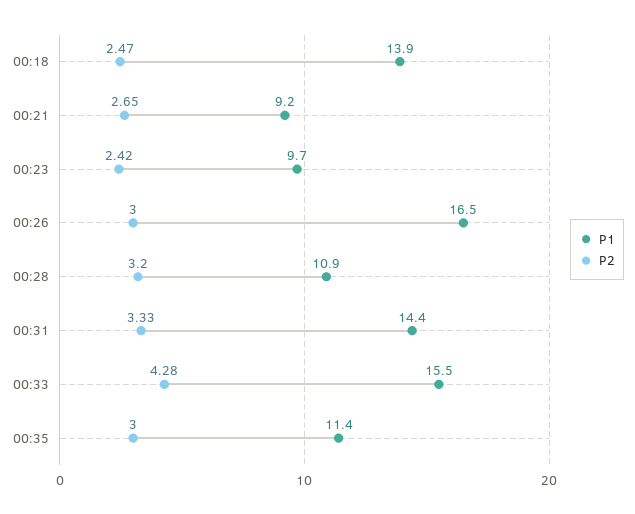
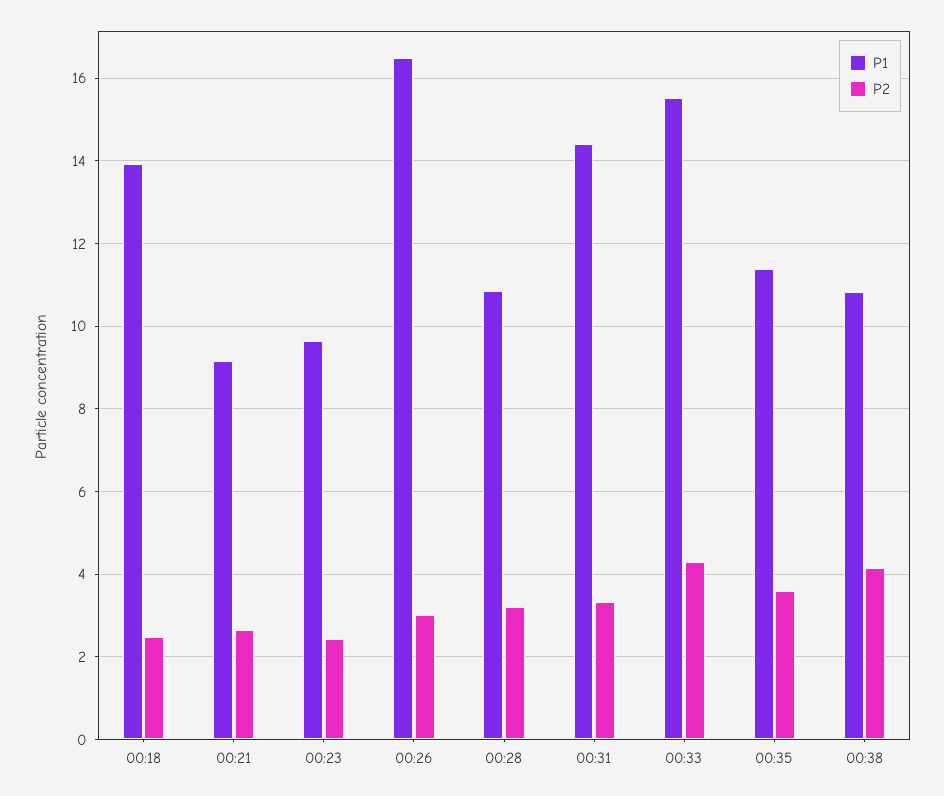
P2, 00:35: 3 -> 3.6
P1, 00:38: none -> 10.8
P2, 00:38: none -> 4.2

